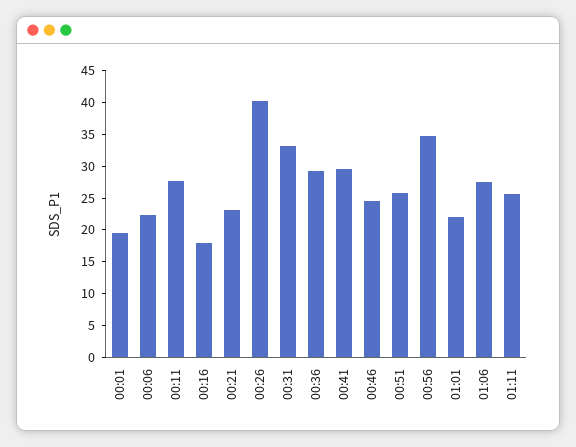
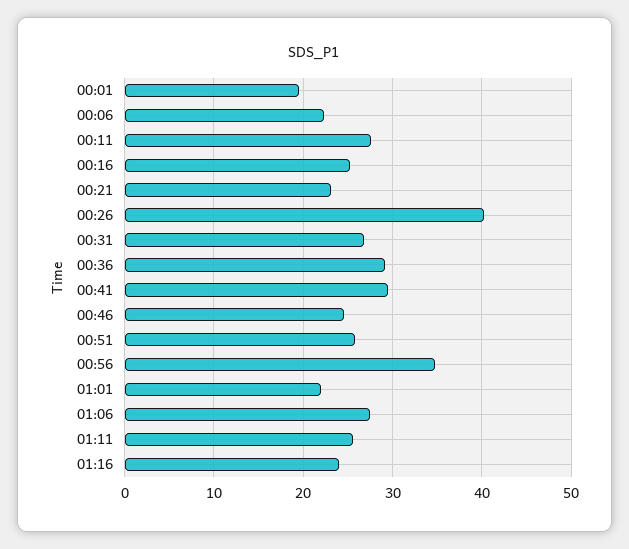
00:16: 17.5 -> 25
00:31: 32.5 -> 27
01:16: none -> 24

